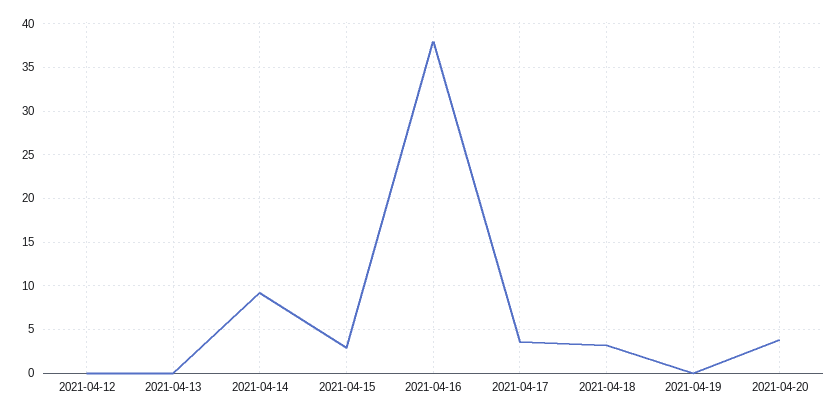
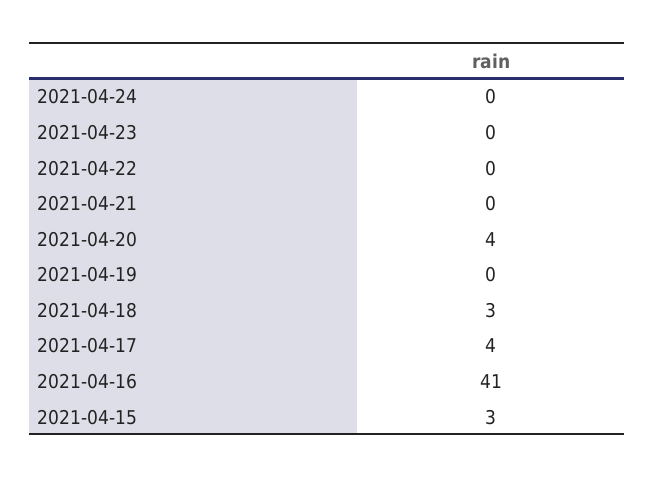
2021-04-12: 0 -> none
2021-04-13: 0 -> none
2021-04-14: 9 -> none
2021-04-16: 38 -> 41
2021-04-24: none -> 0
2021-04-23: none -> 0
2021-04-22: none -> 0
2021-04-21: none -> 0

